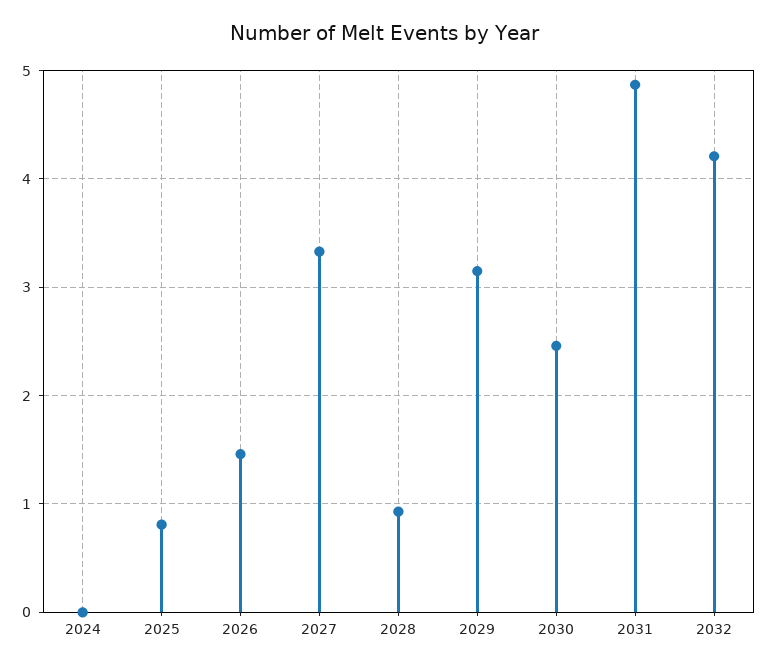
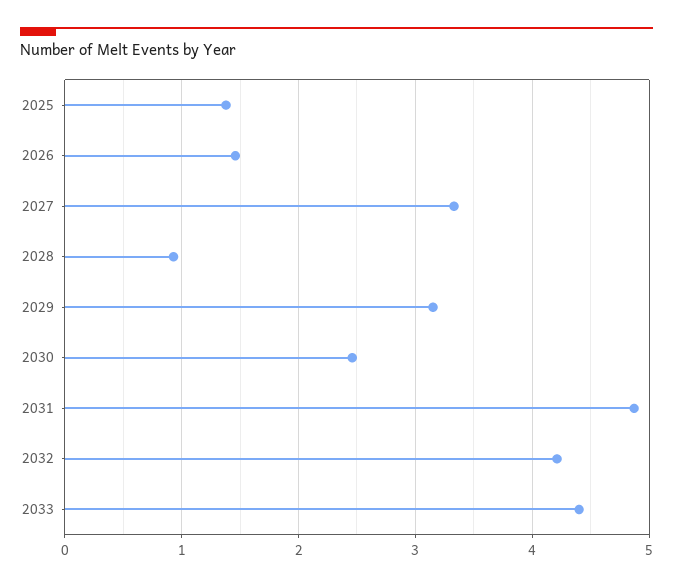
2024: 0 -> none
2025: 0.8 -> 1.4
2033: none -> 4.4

